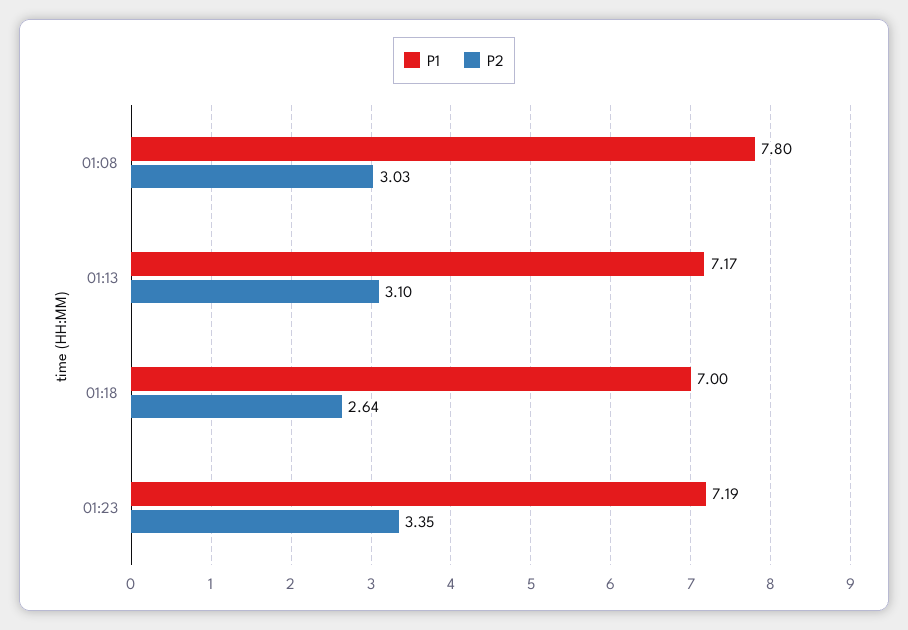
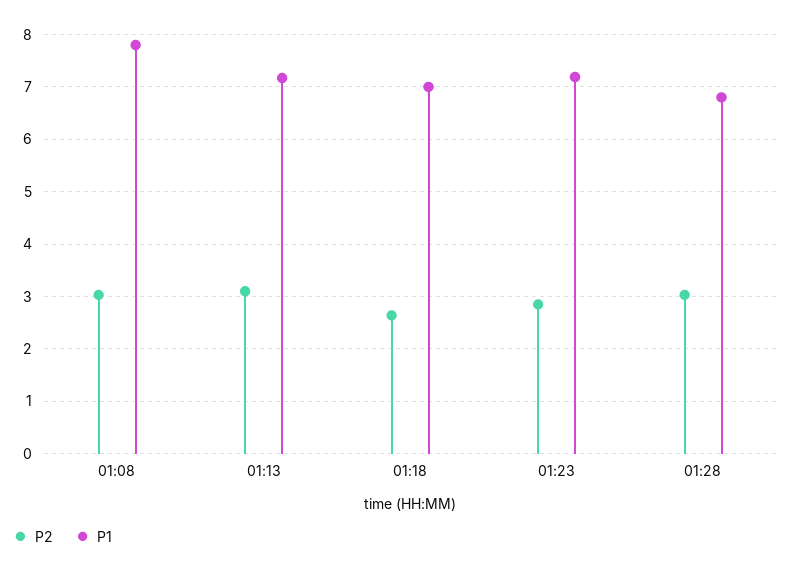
P2, 01:23: 3.35 -> 2.8
P2, 01:28: none -> 3
P1, 01:28: none -> 6.8

